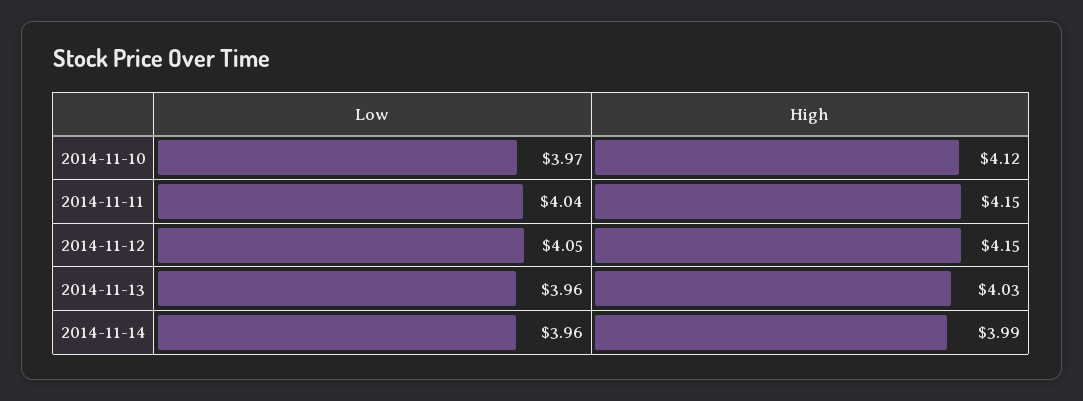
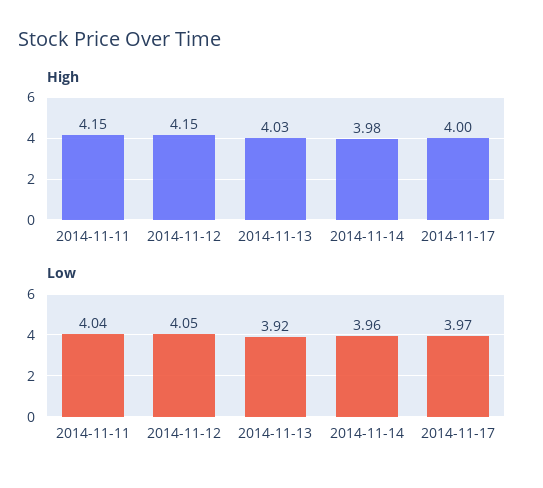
Low, 2014-11-10: 3.97 -> none
High, 2014-11-10: 4.12 -> none
Low, 2014-11-13: 3.96 -> 3.92
High, 2014-11-14: 3.99 -> 3.98
High, 2014-11-17: none -> 4
Low, 2014-11-17: none -> 3.97

